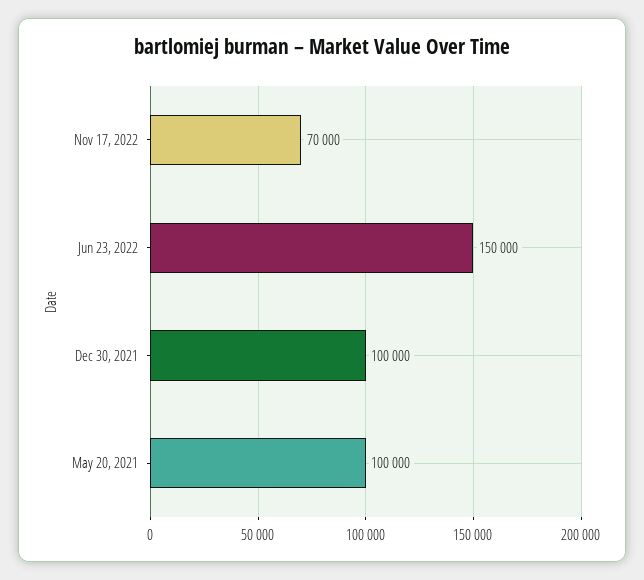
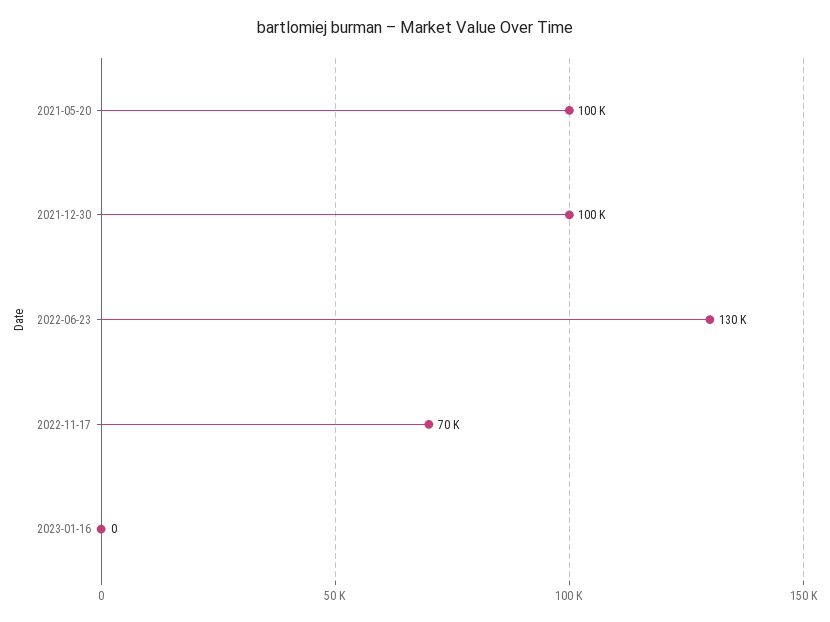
Jun 23, 2022: 150000 -> 130000
2023-01-16: none -> 0

